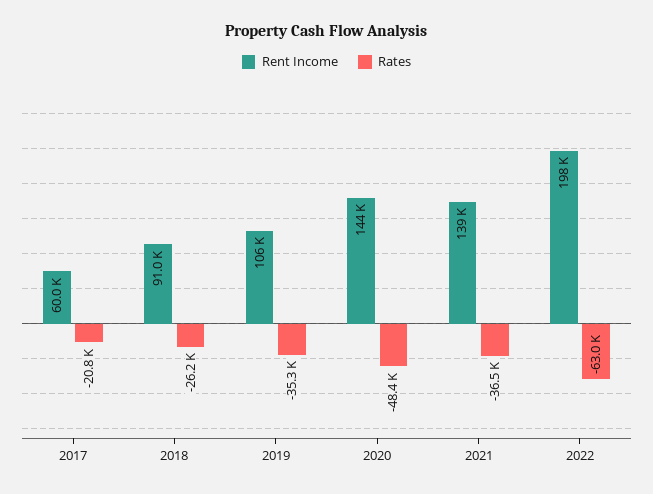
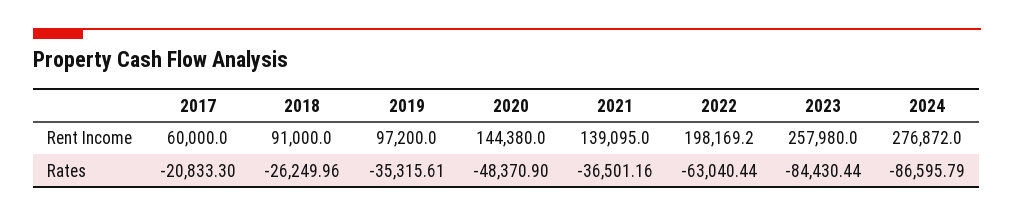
Rent Income, 2019: 106000 -> 97200
Rent Income, 2023: none -> 257980
Rent Income, 2024: none -> 276872
Rates, 2023: none -> -84430.44
Rates, 2024: none -> -86595.79

